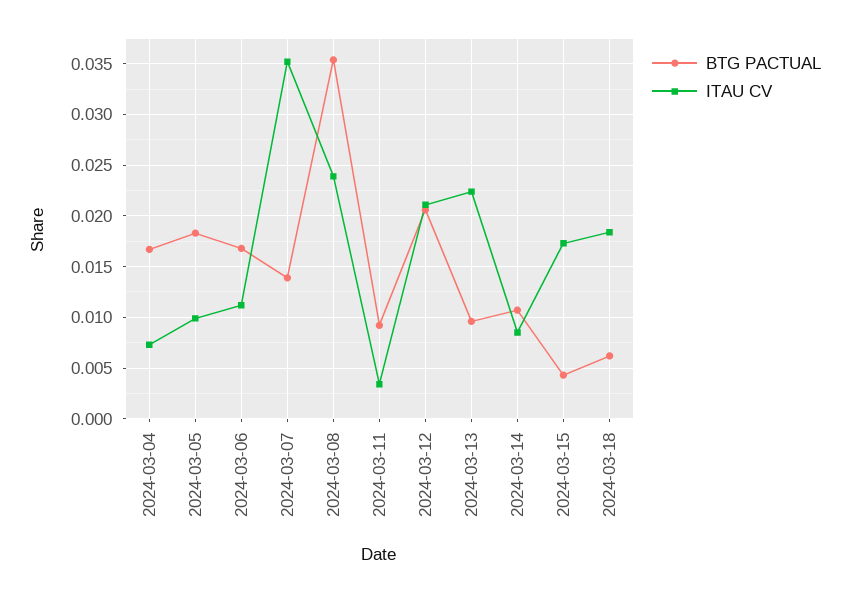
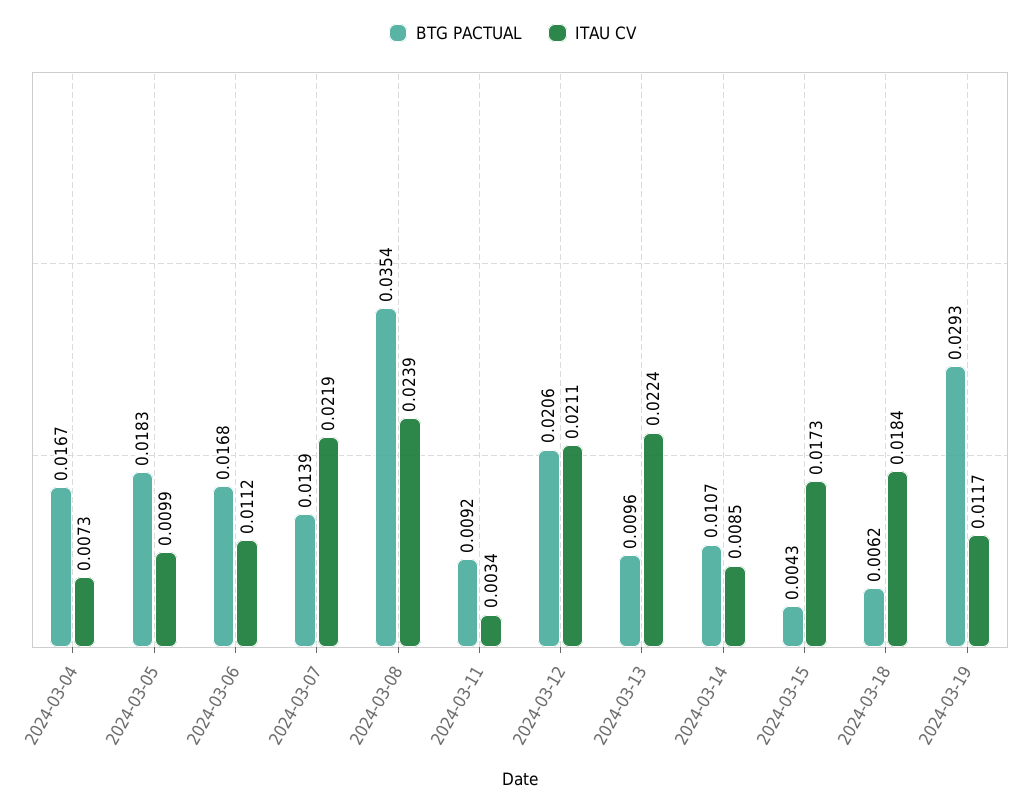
ITAU CV, 2024-03-07: 0.035 -> 0.0219
BTG PACTUAL, 2024-03-19: none -> 0.0293
ITAU CV, 2024-03-19: none -> 0.0117

